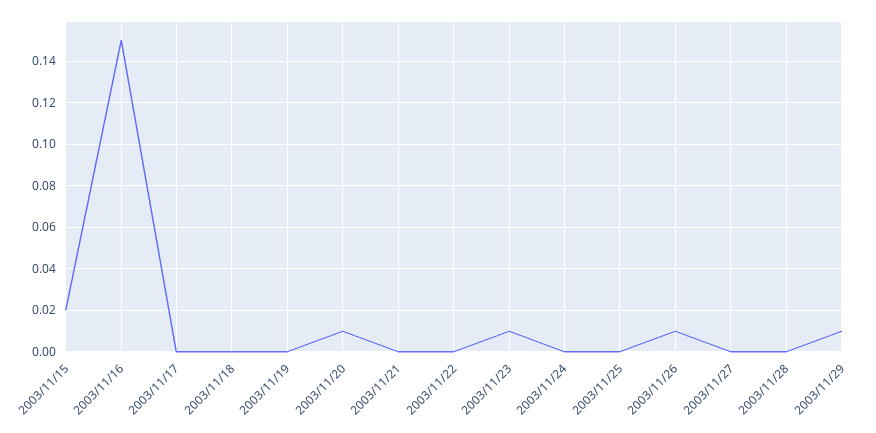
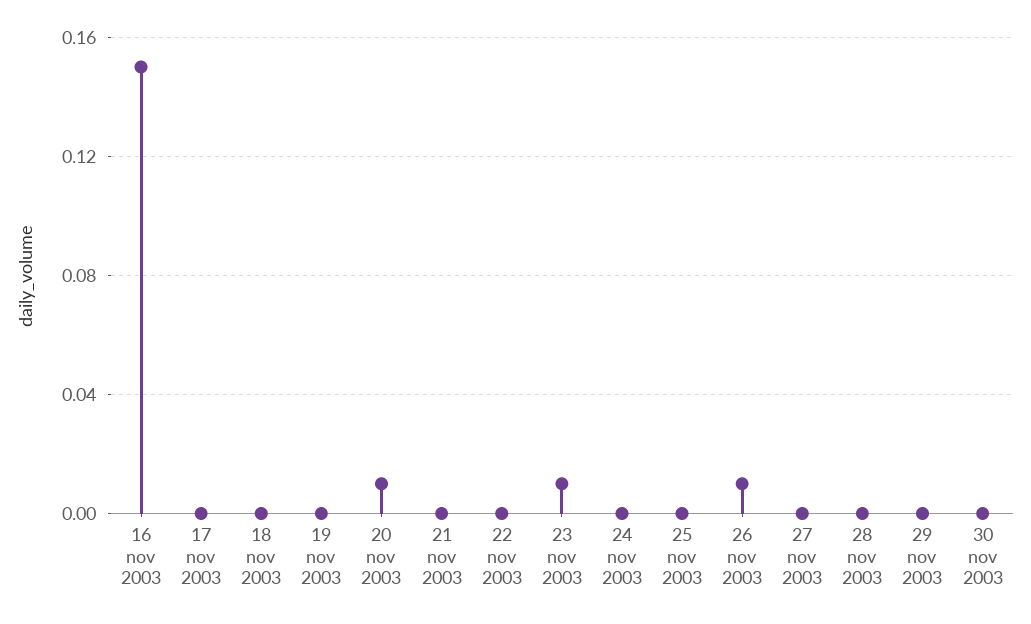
2003/11/15: 0.02 -> none
2003/11/29: 0.01 -> 0
30 nov 2003: none -> 0

